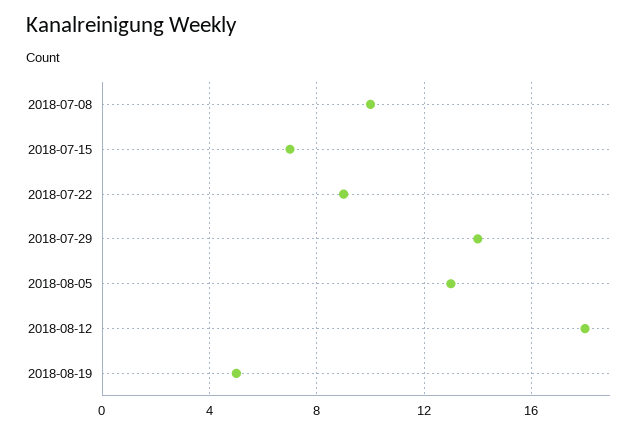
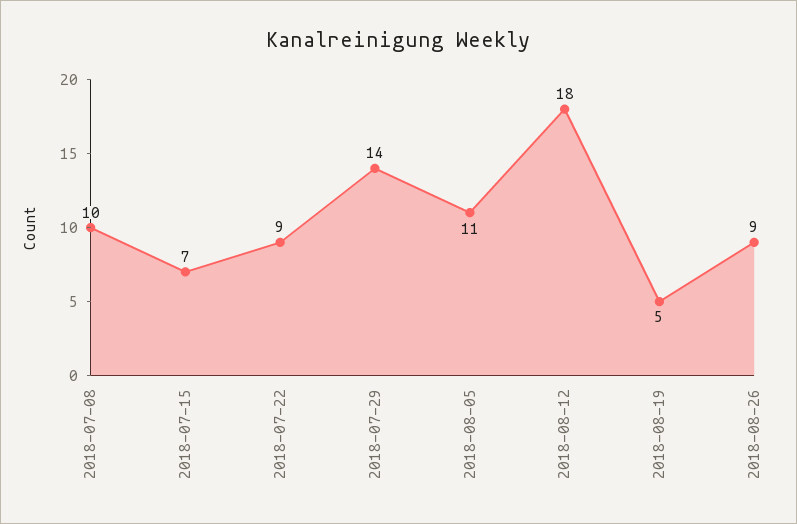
2018-08-05: 13 -> 11
2018-08-26: none -> 9

